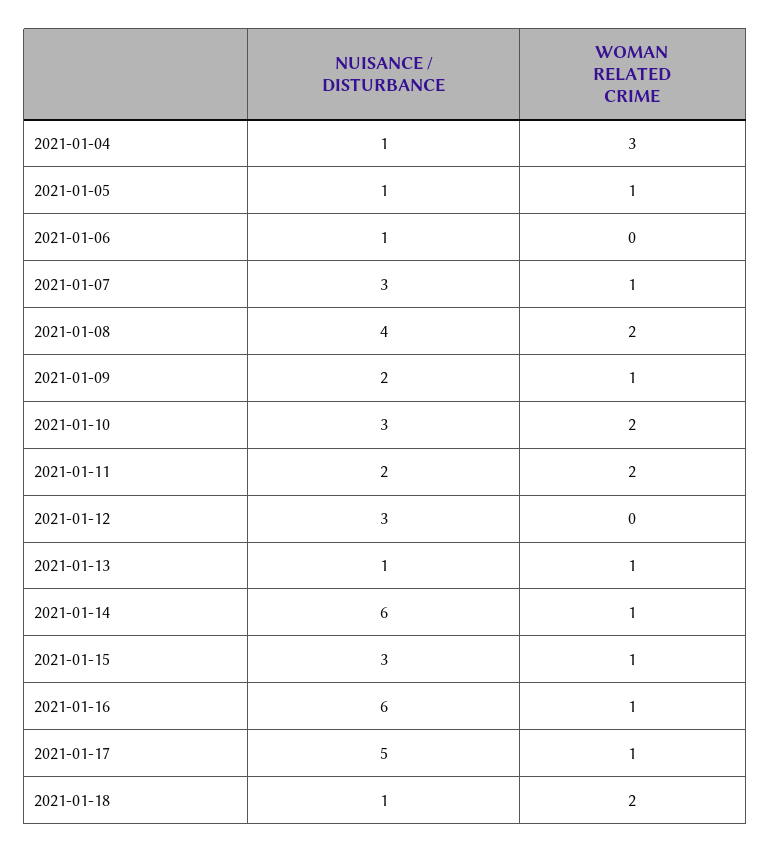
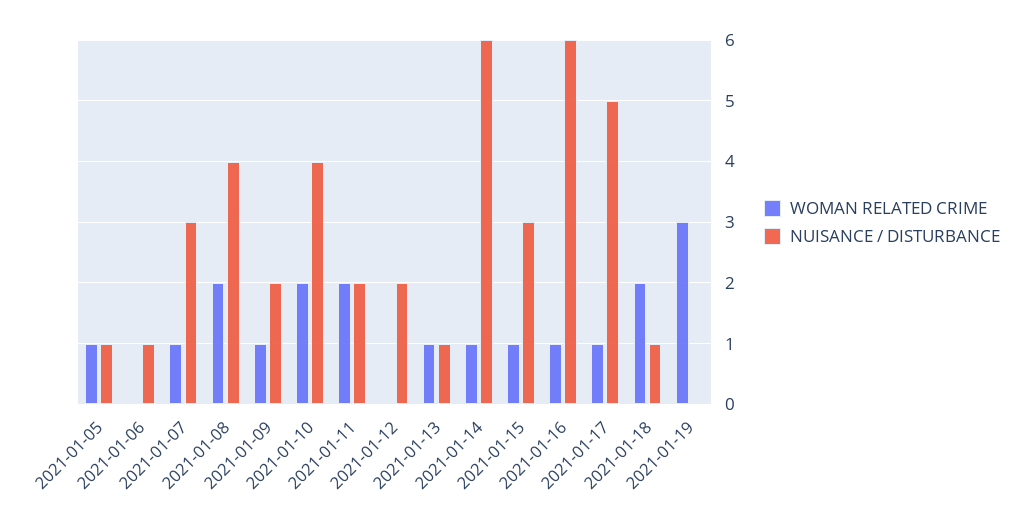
NUISANCE / DISTURBANCE, 2021-01-04: 1 -> none
WOMAN RELATED CRIME, 2021-01-04: 3 -> none
NUISANCE / DISTURBANCE, 2021-01-10: 3 -> 4
NUISANCE / DISTURBANCE, 2021-01-12: 3 -> 2
WOMAN RELATED CRIME, 2021-01-19: none -> 3
NUISANCE / DISTURBANCE, 2021-01-19: none -> 0

